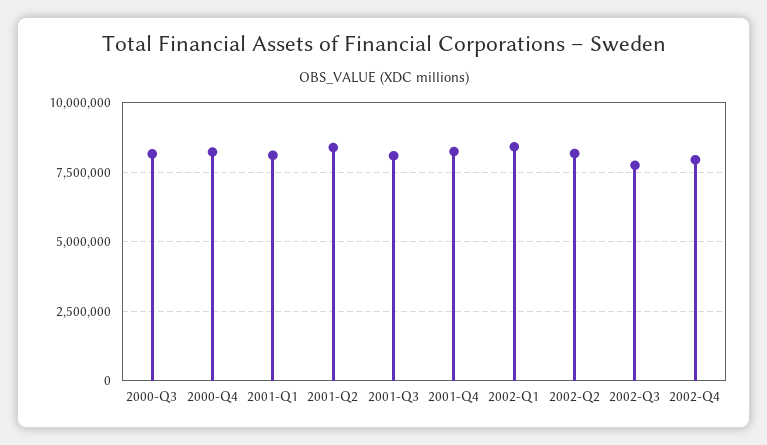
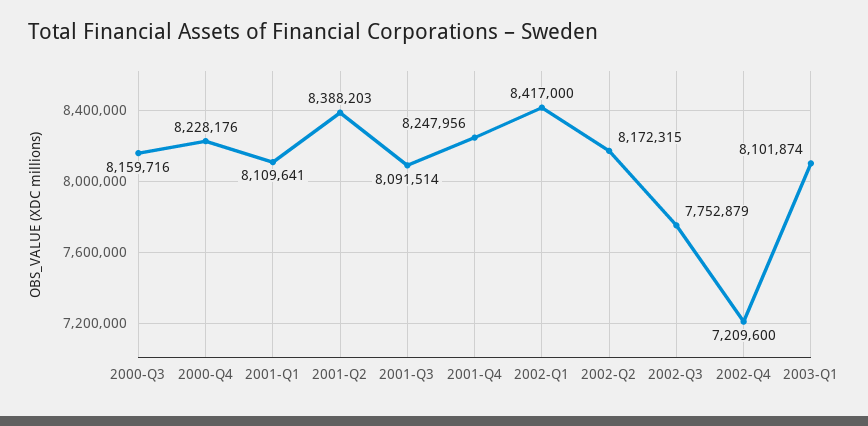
2002-Q4: 8000000 -> 7209600
2003-Q1: none -> 8101874

